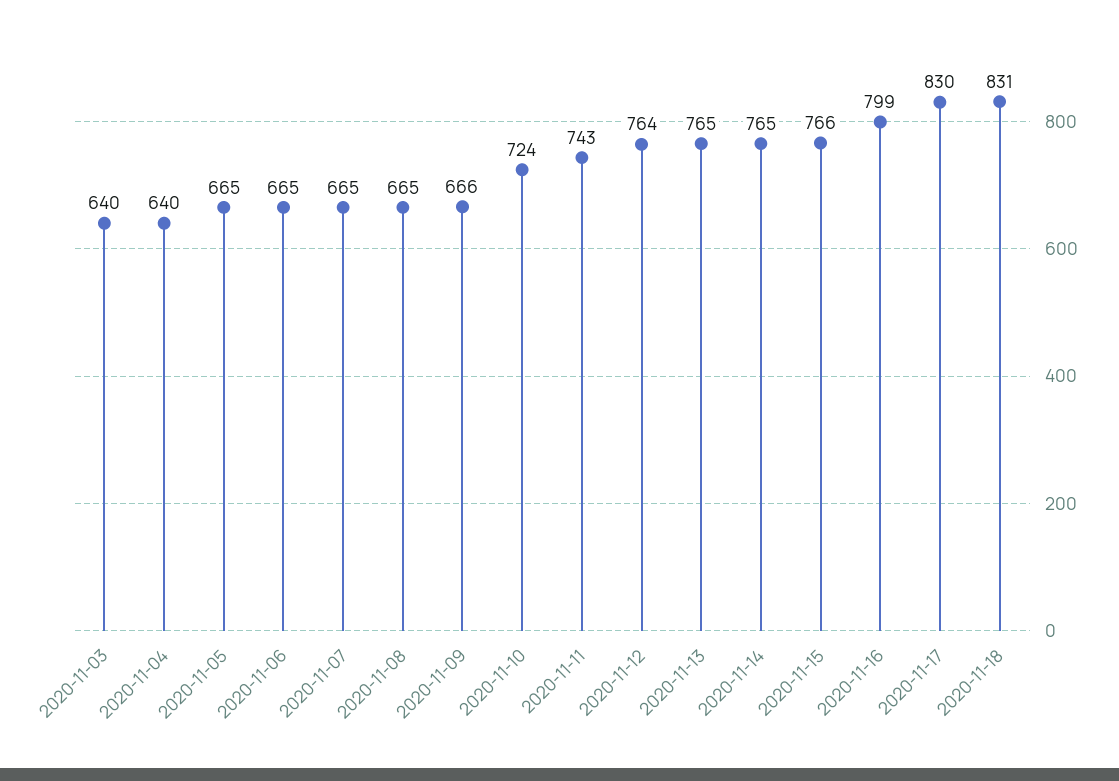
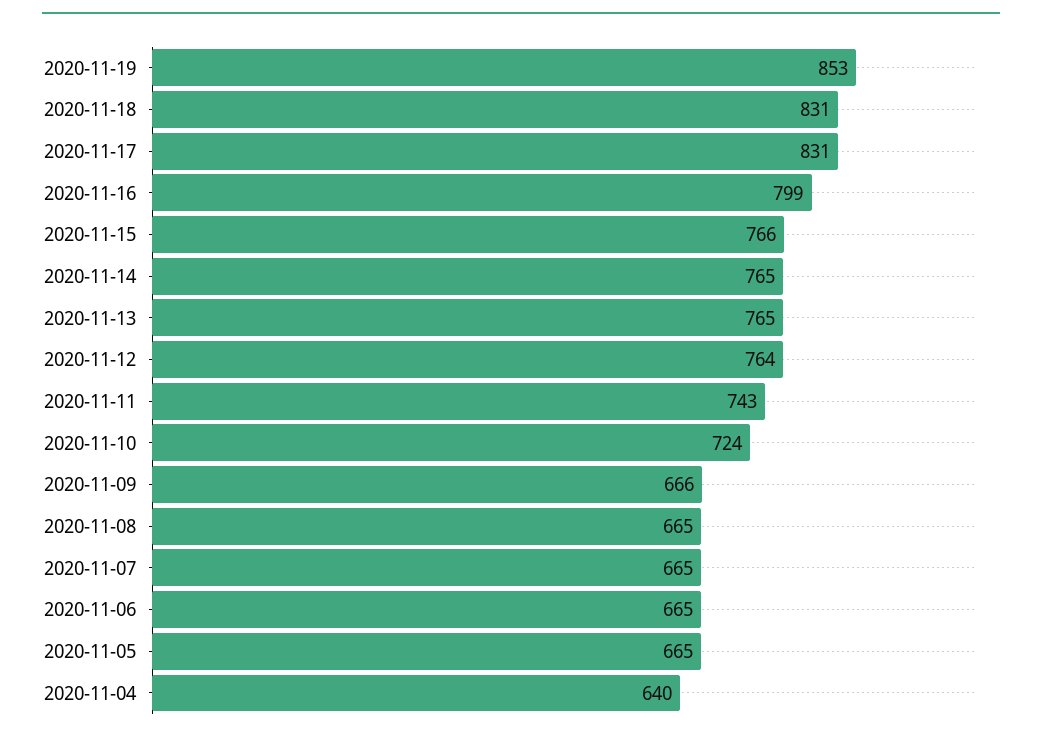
2020-11-03: 640 -> none
2020-11-17: 830 -> 831
2020-11-19: none -> 853

